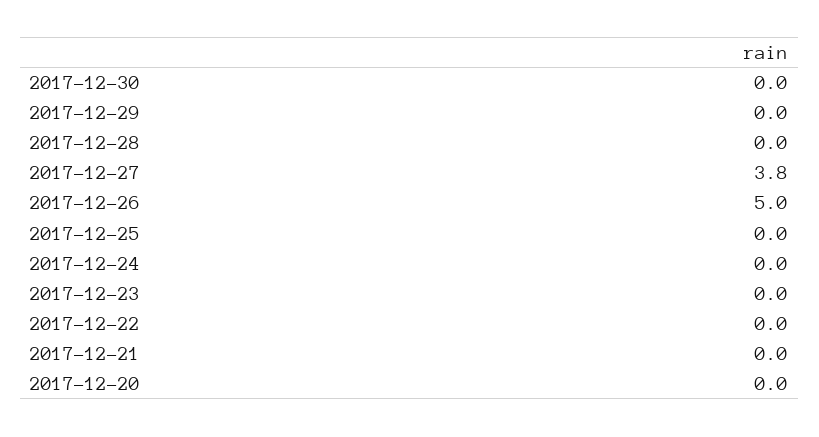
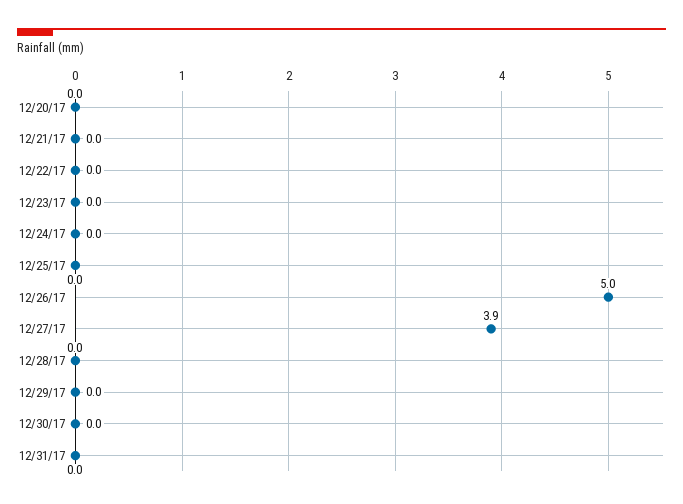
2017-12-27: 3.8 -> 3.9
12/31/17: none -> 0

